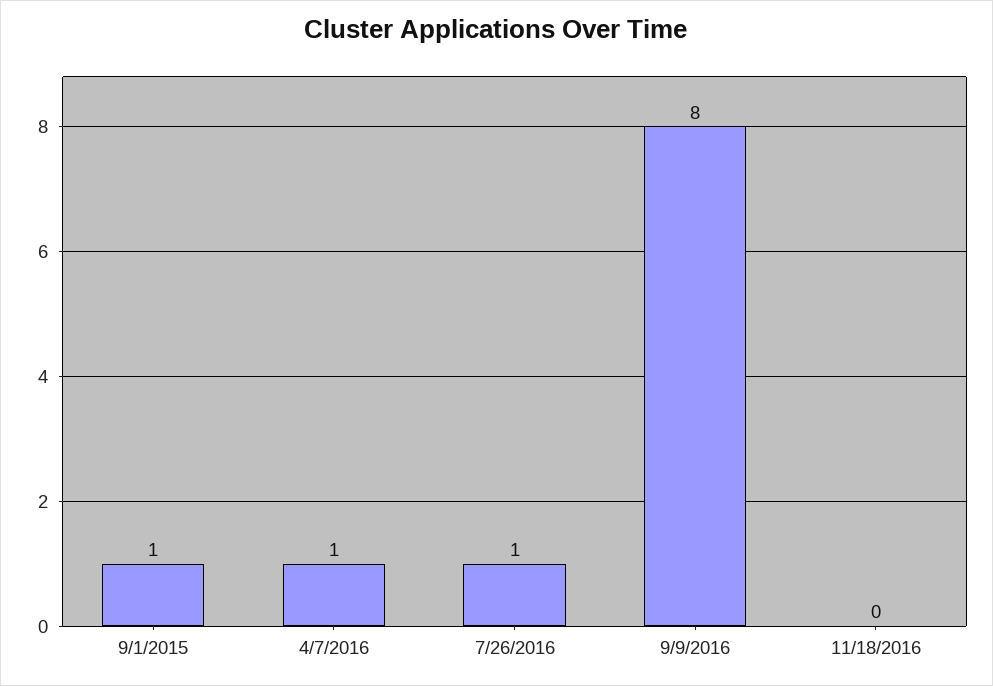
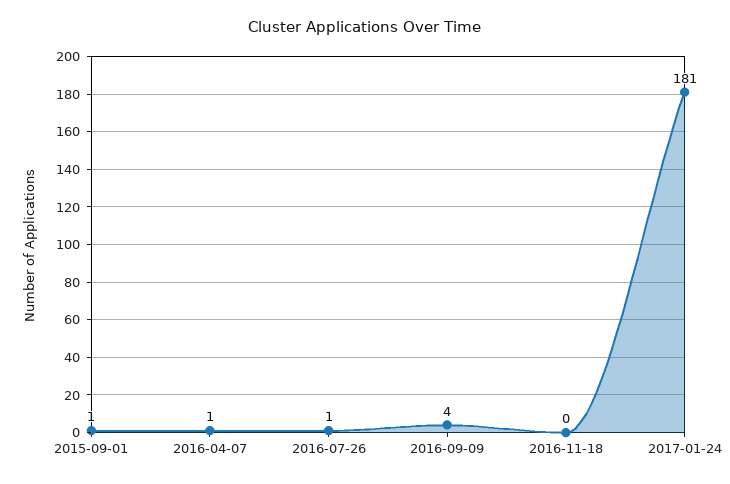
9/9/2016: 8 -> 4
2017-01-24: none -> 181

